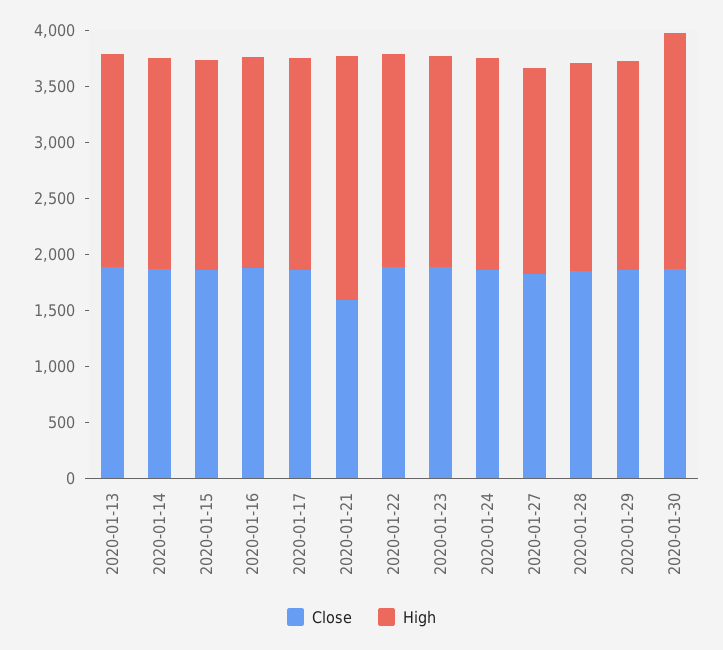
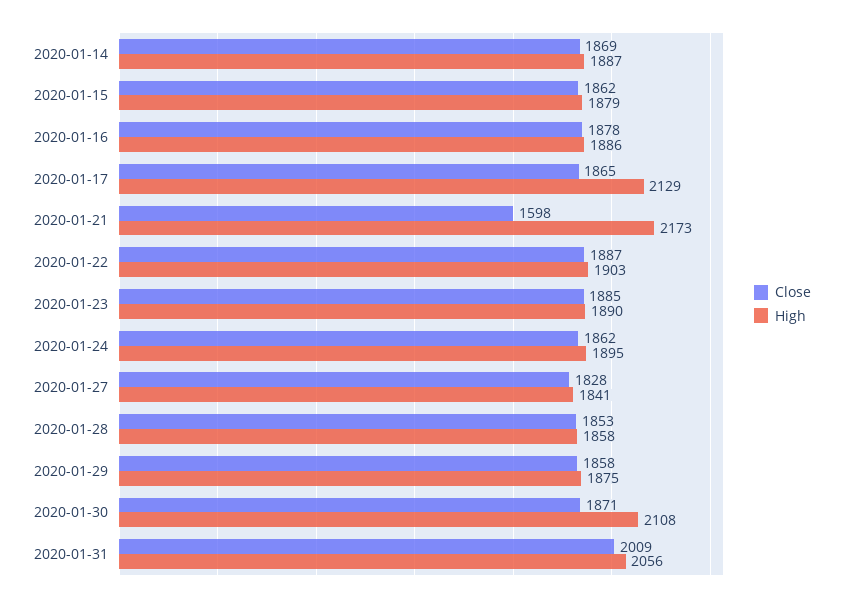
Close, 2020-01-13: 1900 -> none
High, 2020-01-13: 1900 -> none
High, 2020-01-17: 1900 -> 2129
Close, 2020-01-31: none -> 2009
High, 2020-01-31: none -> 2056

